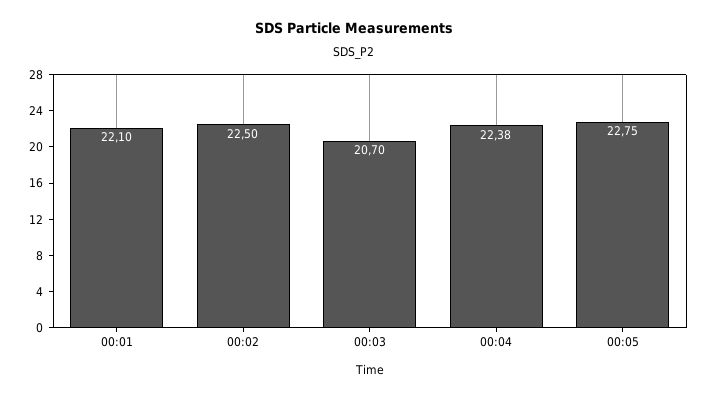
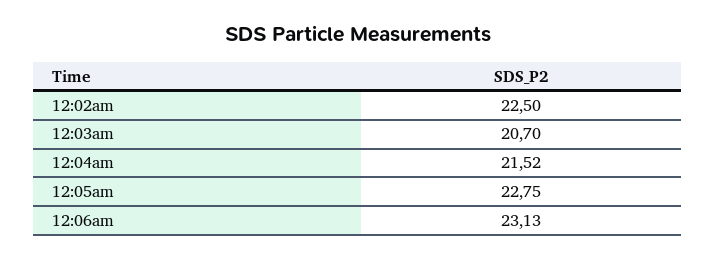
00:01: 22.1 -> none
00:04: 22.38 -> 21.52
12:06am: none -> 23.13

